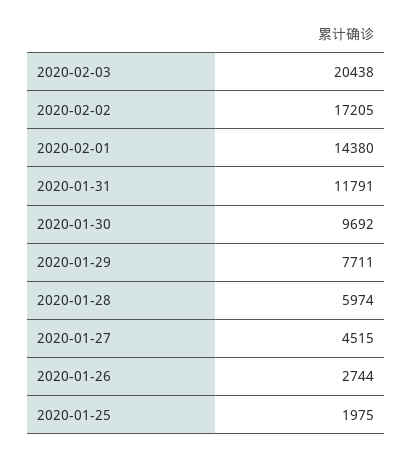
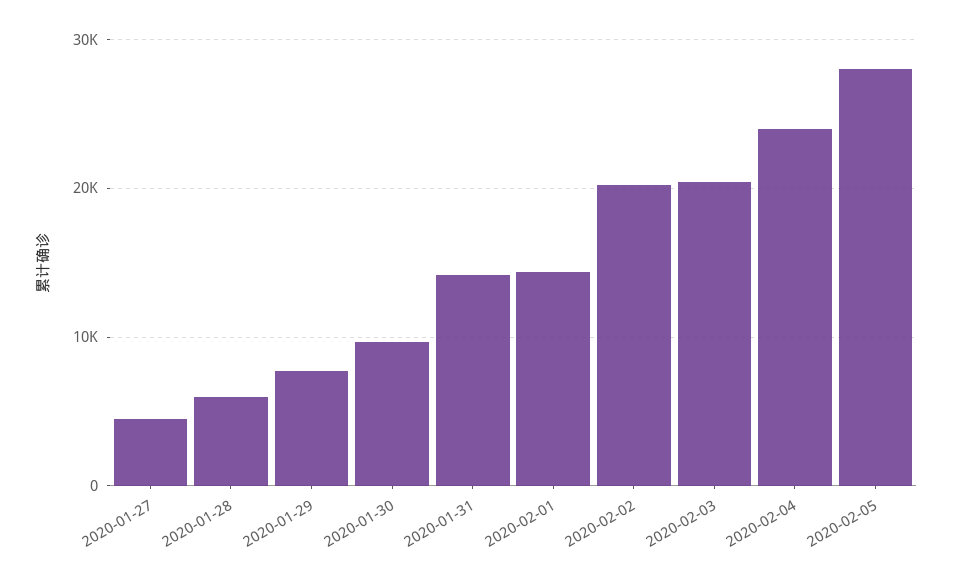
2020-02-02: 17205 -> 20000
2020-01-31: 11791 -> 14000
2020-01-26: 2744 -> none
2020-01-25: 1975 -> none
2020-02-04: none -> 24000
2020-02-05: none -> 28000

